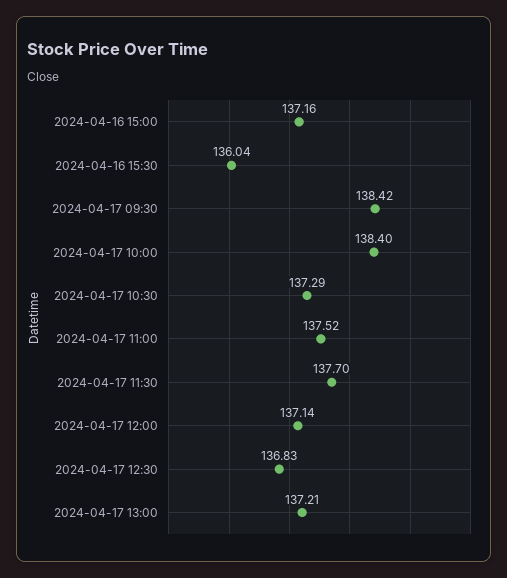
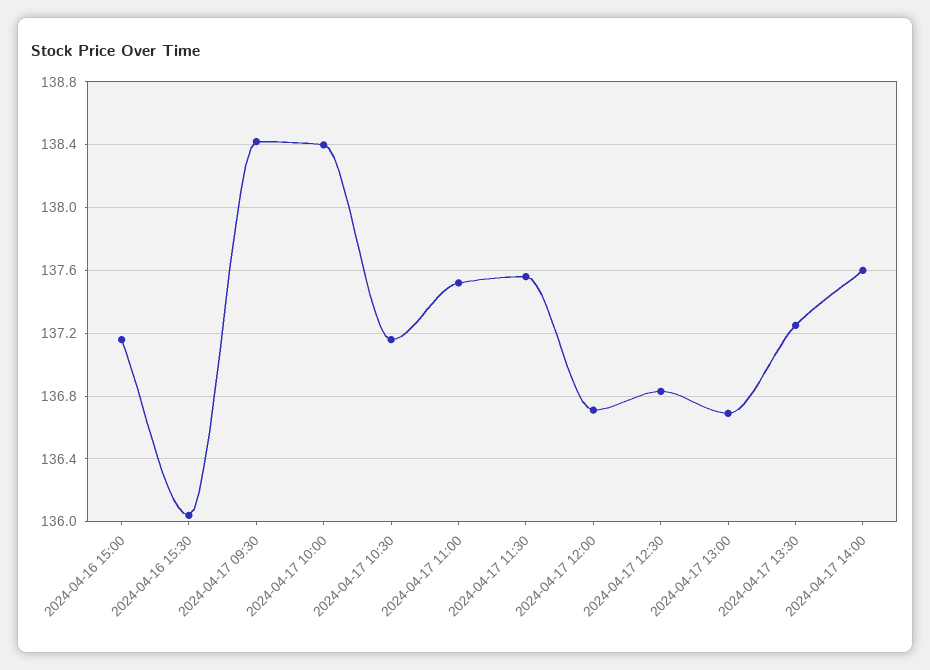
2024-04-17 10:30: 137.29 -> 137.15
2024-04-17 11:30: 137.7 -> 137.55
2024-04-17 12:00: 137.14 -> 136.7
2024-04-17 13:00: 137.21 -> 136.7
2024-04-17 13:30: none -> 137.25
2024-04-17 14:00: none -> 137.6

